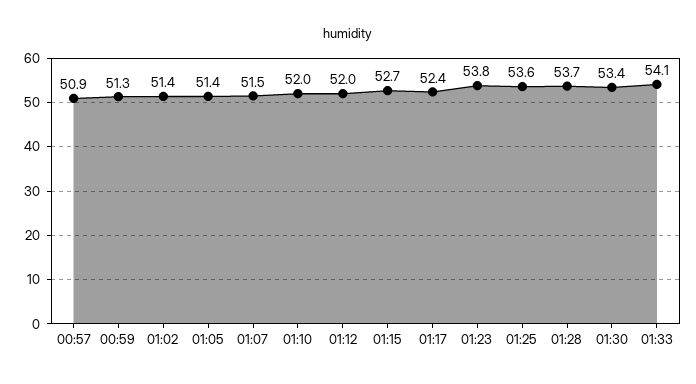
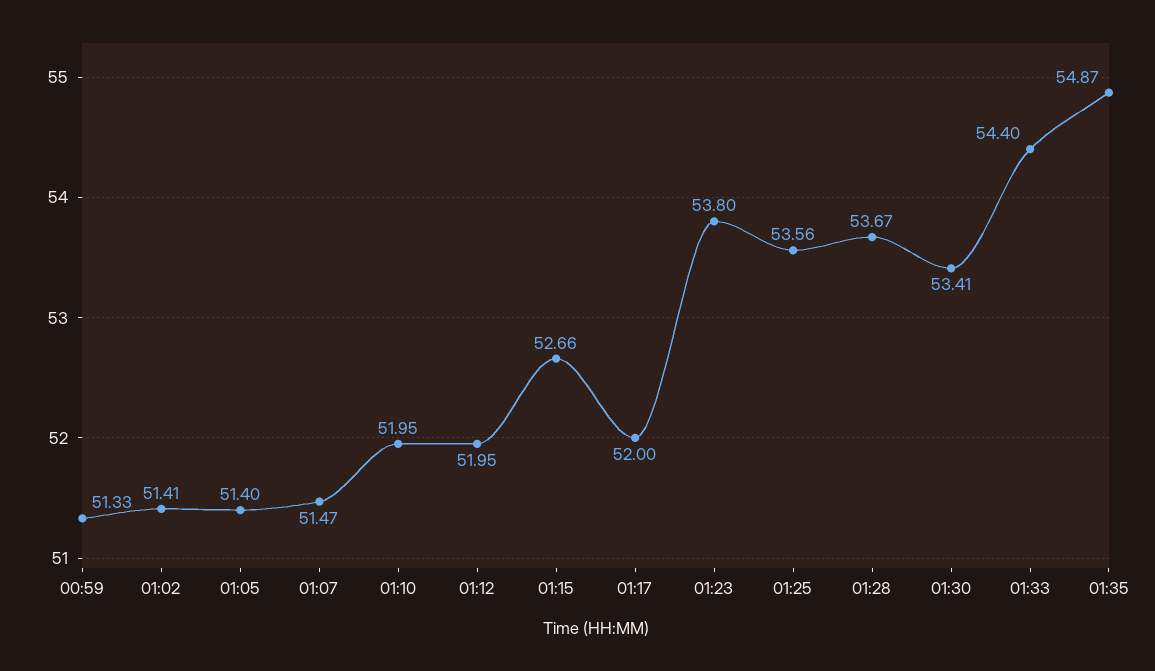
00:57: 50.9 -> none
01:17: 52.4 -> 52
01:33: 54.1 -> 54.4
01:35: none -> 54.87

